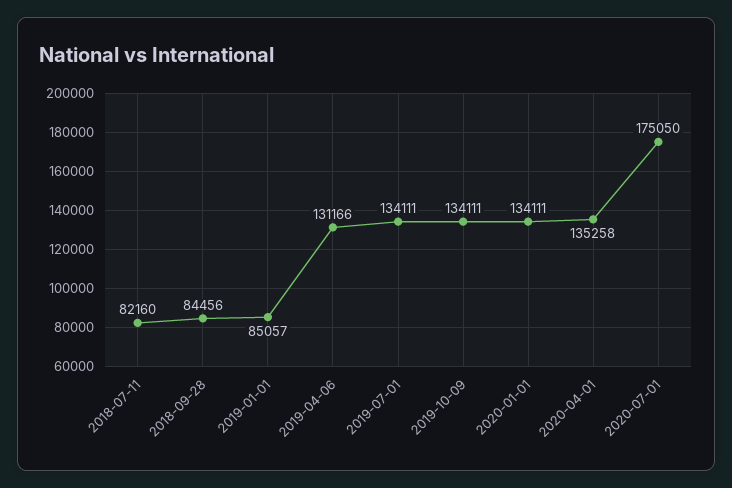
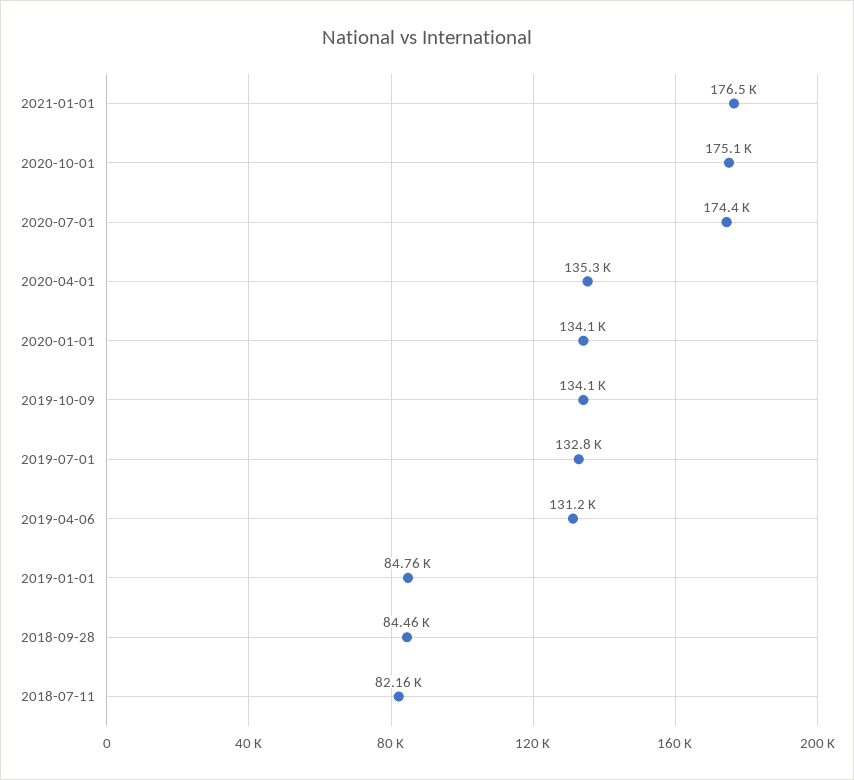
2019-01-01: 85057 -> 84760
2019-07-01: 134111 -> 132800
2020-07-01: 175050 -> 174400
2021-01-01: none -> 176500
2020-10-01: none -> 175100

